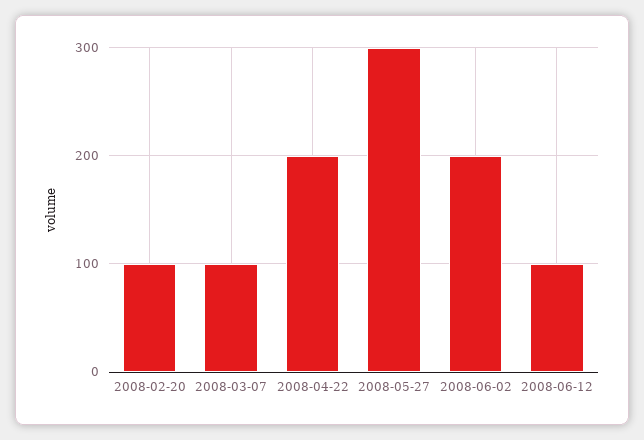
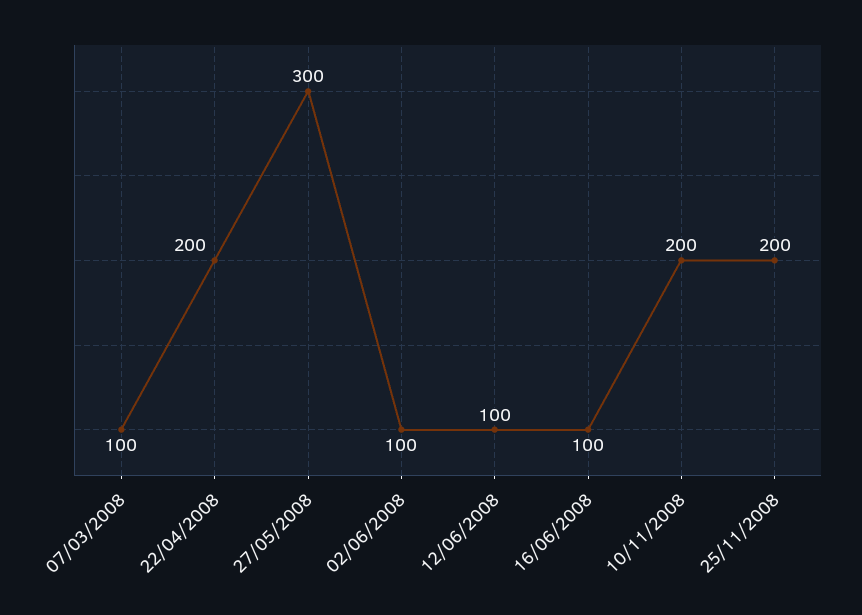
2008-02-20: 100 -> none
2008-06-02: 200 -> 100
16/06/2008: none -> 100
10/11/2008: none -> 200
25/11/2008: none -> 200

